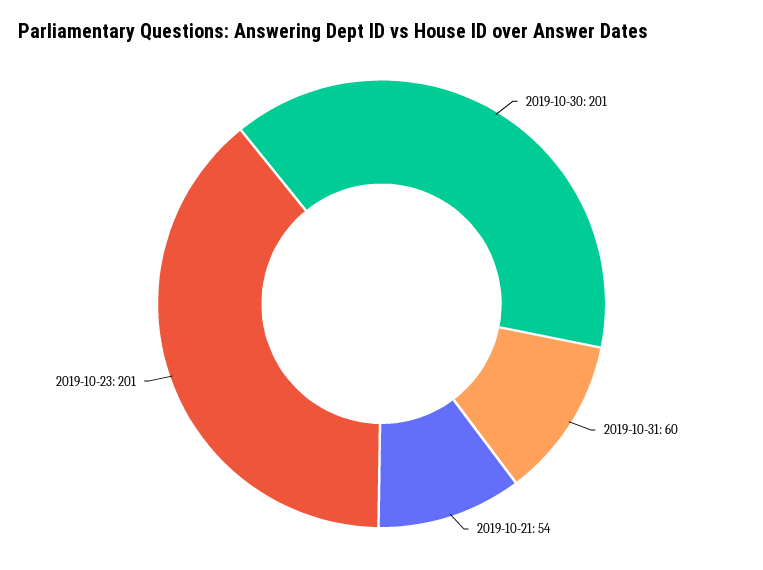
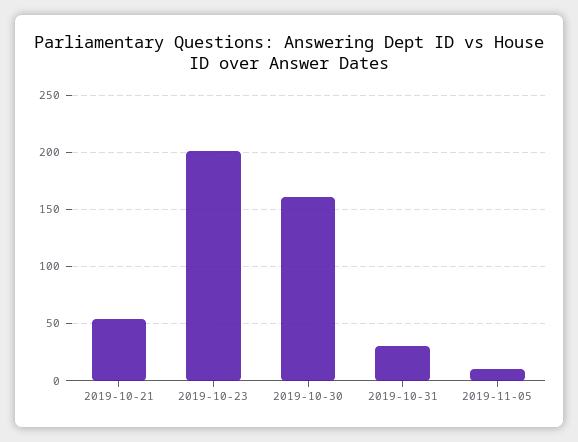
2019-10-30: 201 -> 160
2019-10-31: 60 -> 30
2019-11-05: none -> 10

